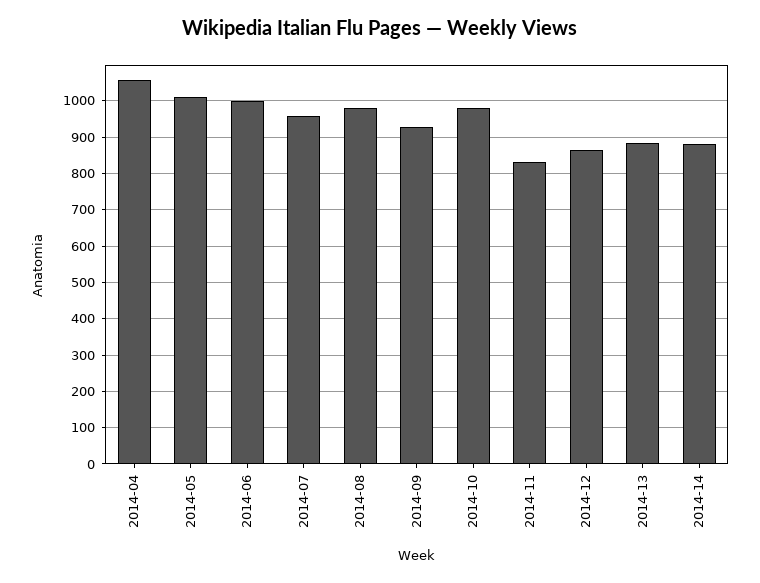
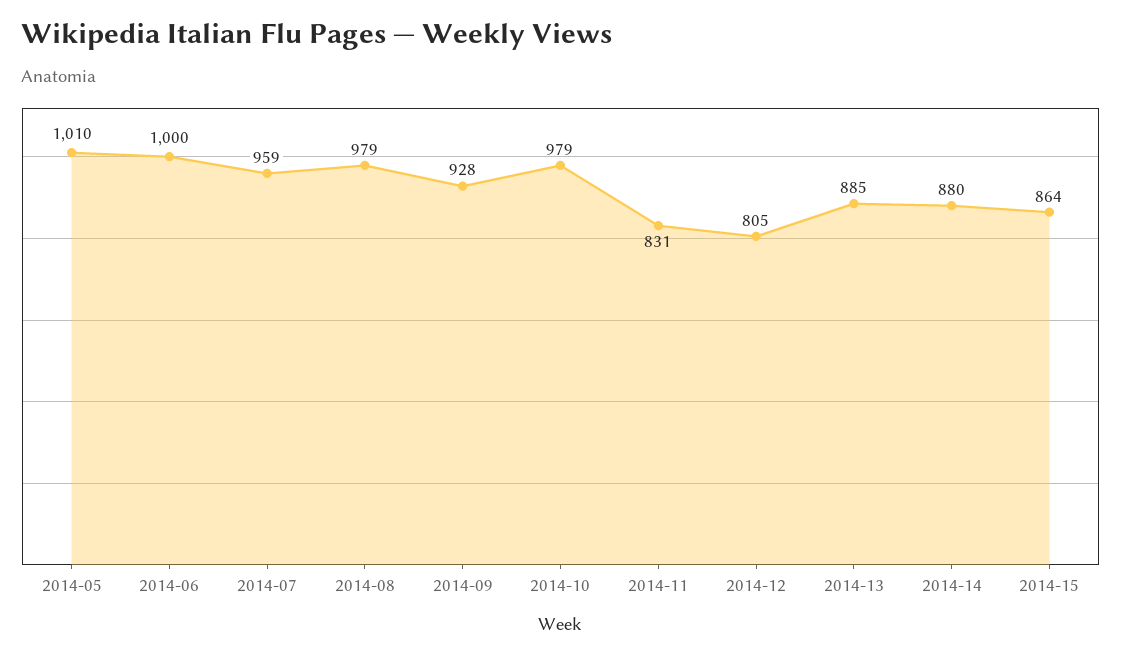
2014-04: 1060 -> none
2014-12: 860 -> 805
2014-15: none -> 864

